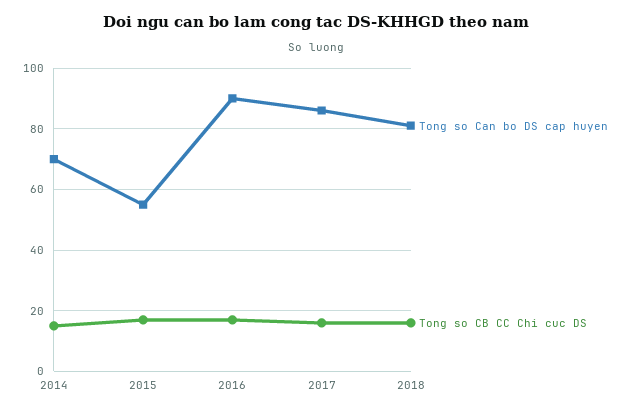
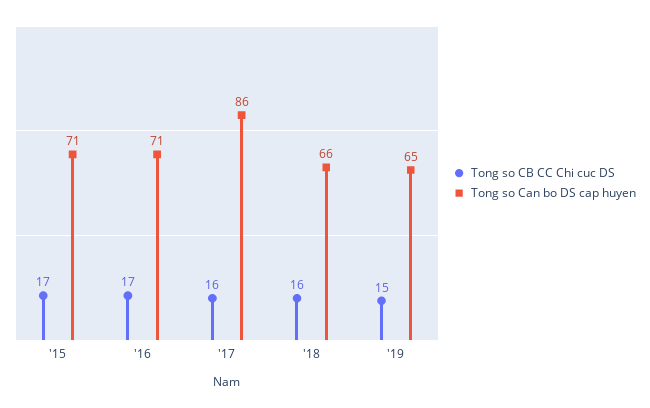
Tong so Can bo DS cap huyen, 2014: 70 -> none
Tong so CB CC Chi cuc DS, 2014: 15 -> none
Tong so Can bo DS cap huyen, 2015: 55 -> 71
Tong so Can bo DS cap huyen, 2016: 90 -> 71
Tong so Can bo DS cap huyen, 2018: 80 -> 66
Tong so CB CC Chi cuc DS, '19: none -> 15
Tong so Can bo DS cap huyen, '19: none -> 65

